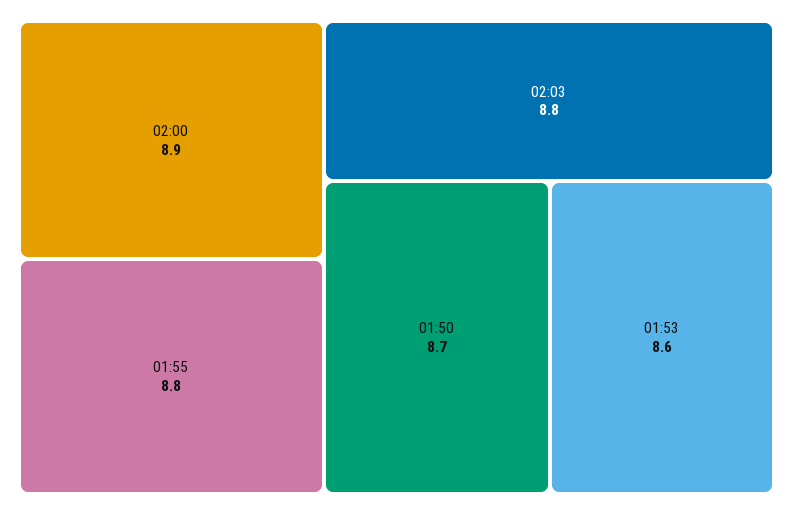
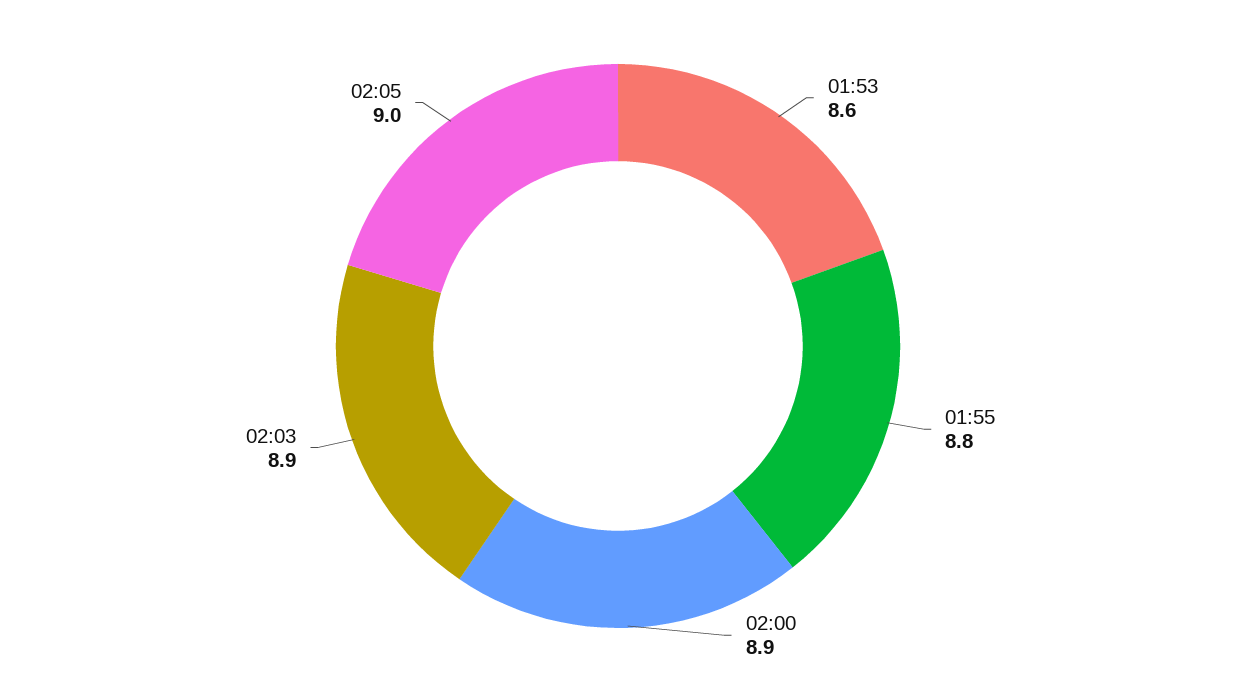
02:03: 8.8 -> 8.9
01:50: 8.7 -> none
02:05: none -> 9

